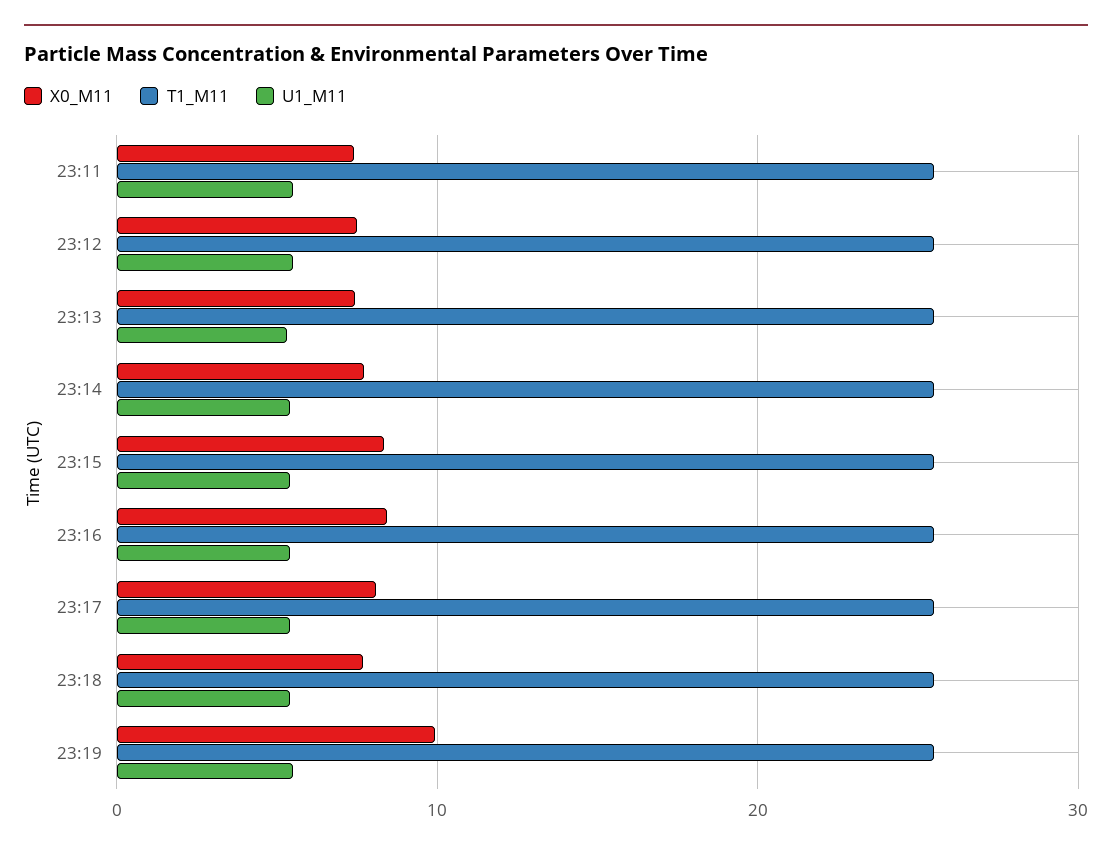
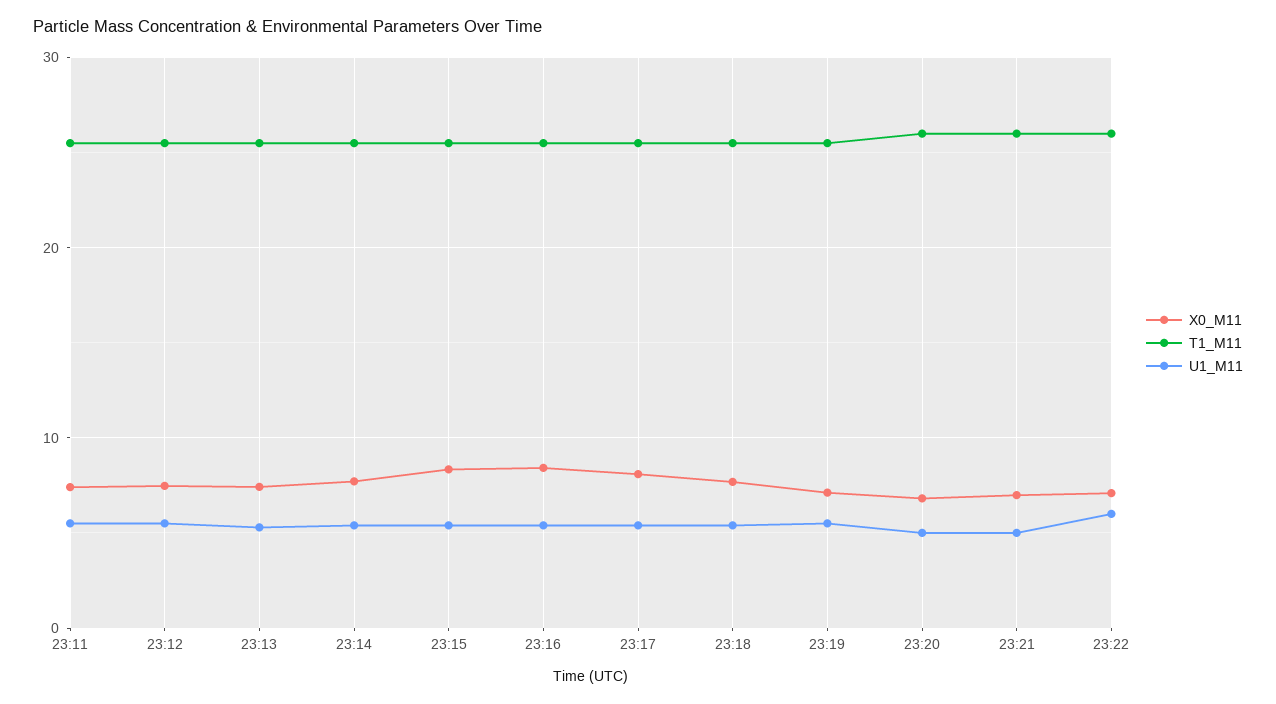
X0_M11, 23:19: 10 -> 7
X0_M11, 23:20: none -> 7
T1_M11, 23:20: none -> 26
U1_M11, 23:20: none -> 5
X0_M11, 23:21: none -> 7
T1_M11, 23:21: none -> 26
U1_M11, 23:21: none -> 5
X0_M11, 23:22: none -> 7
T1_M11, 23:22: none -> 26
U1_M11, 23:22: none -> 6

